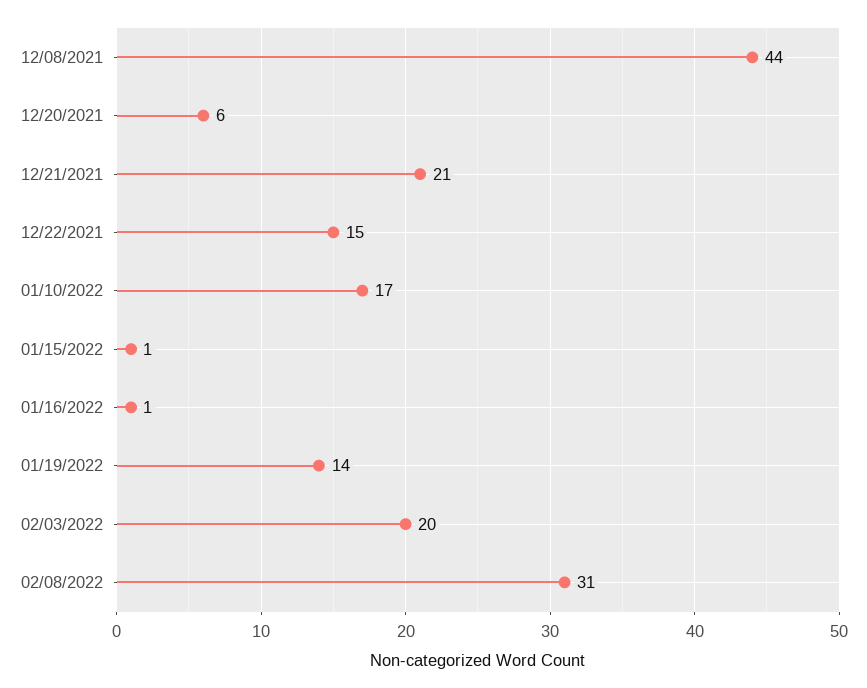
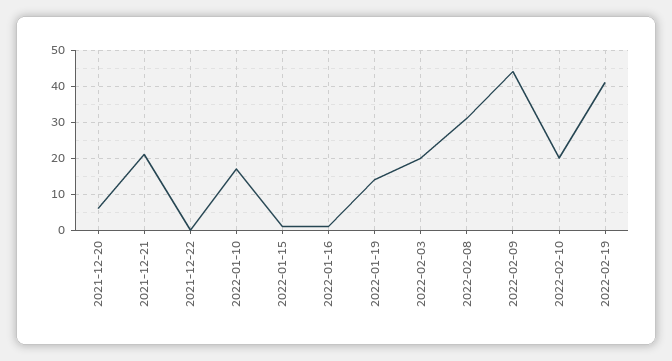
12/08/2021: 44 -> none
12/22/2021: 15 -> 0
2022-02-09: none -> 45
2022-02-10: none -> 20
2022-02-19: none -> 40

